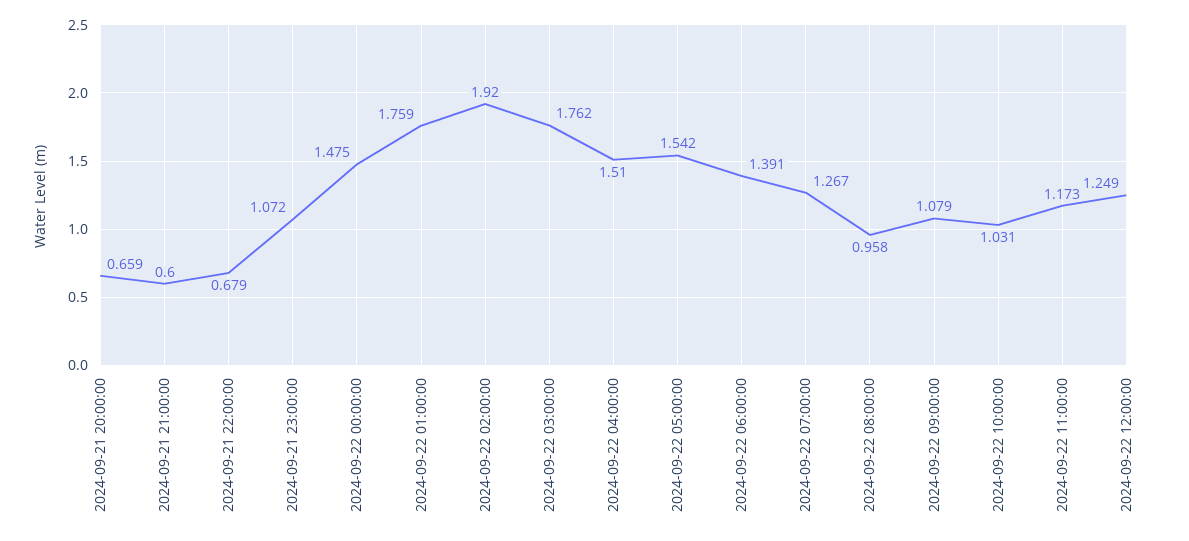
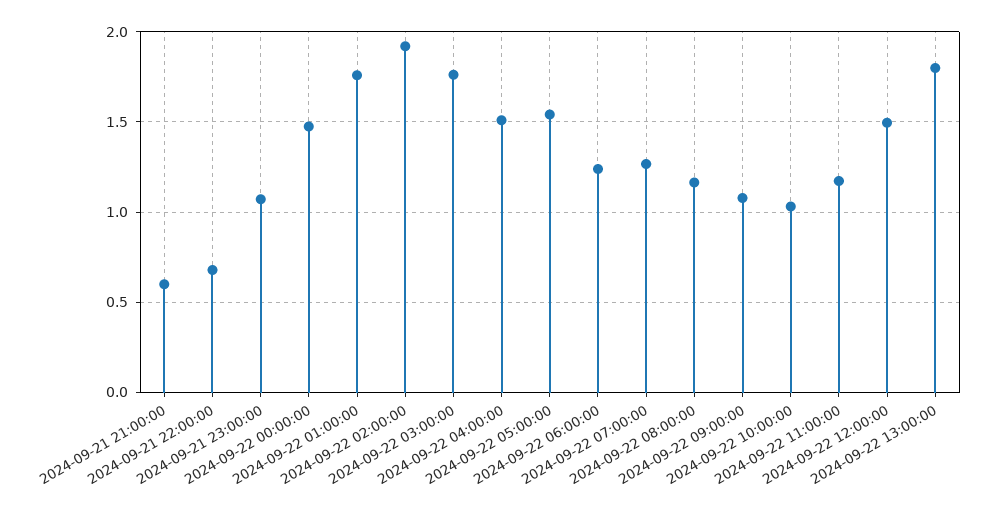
2024-09-21 20:00:00: 0.659 -> none
2024-09-22 06:00:00: 1.391 -> 1.25
2024-09-22 08:00:00: 0.958 -> 1.15
2024-09-22 12:00:00: 1.249 -> 1.5
2024-09-22 13:00:00: none -> 1.8

